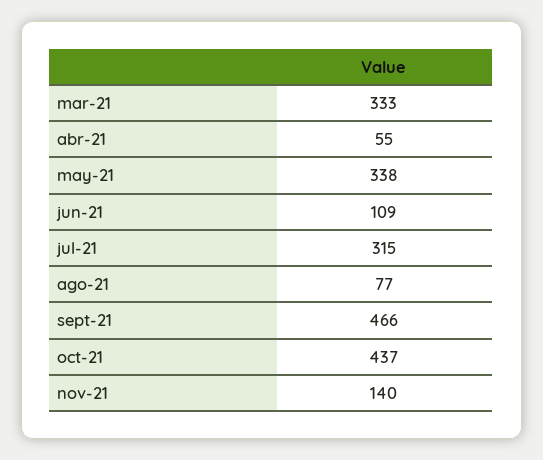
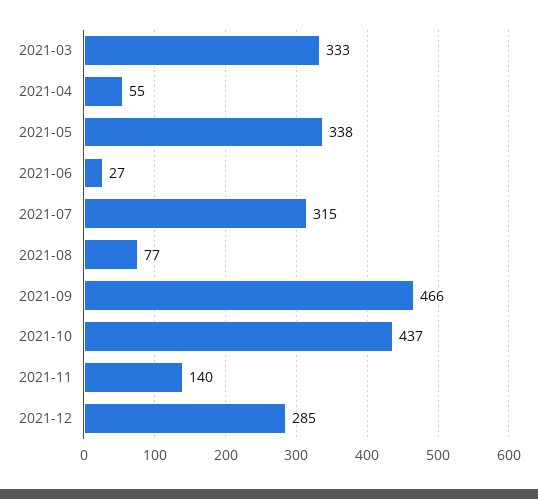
jun-21: 109 -> 27
2021-12: none -> 285

